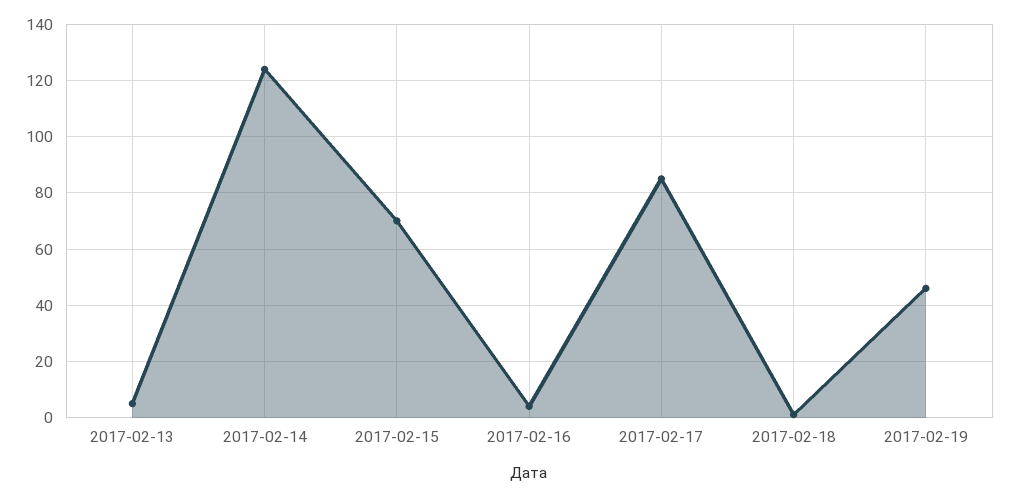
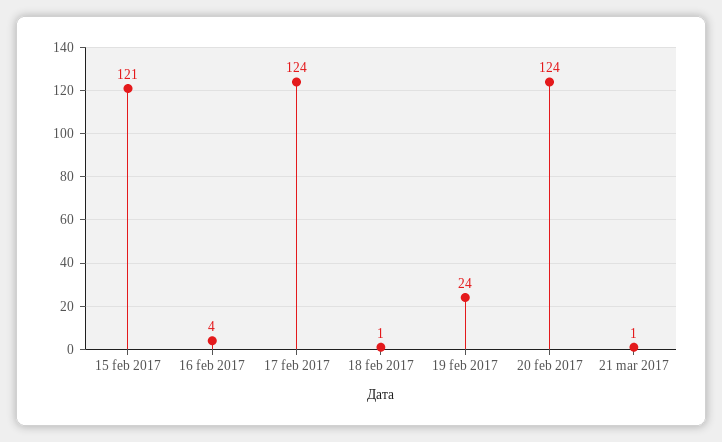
2017-02-13: 5 -> none
2017-02-14: 125 -> none
2017-02-15: 70 -> 121
2017-02-17: 85 -> 124
2017-02-19: 45 -> 24
20 feb 2017: none -> 124
21 mar 2017: none -> 1

